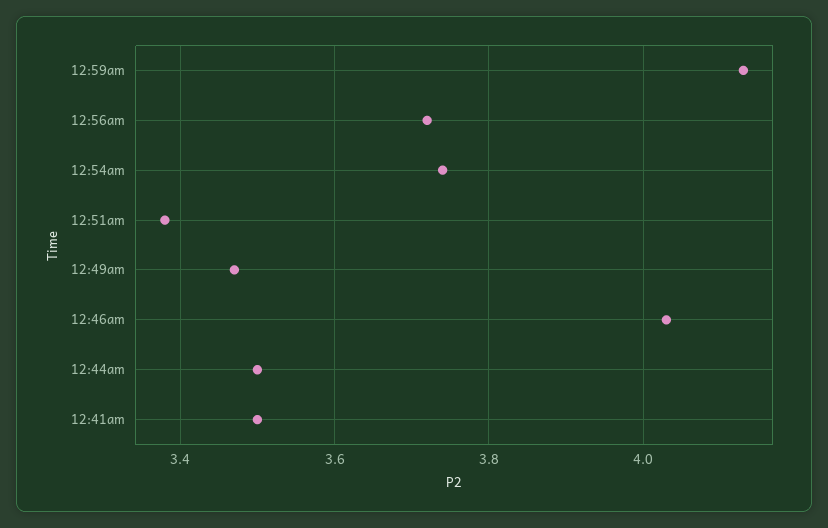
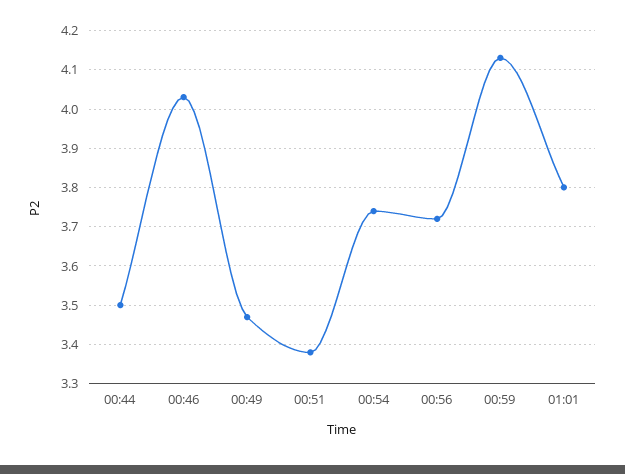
12:41am: 3.5 -> none
01:01: none -> 3.8

